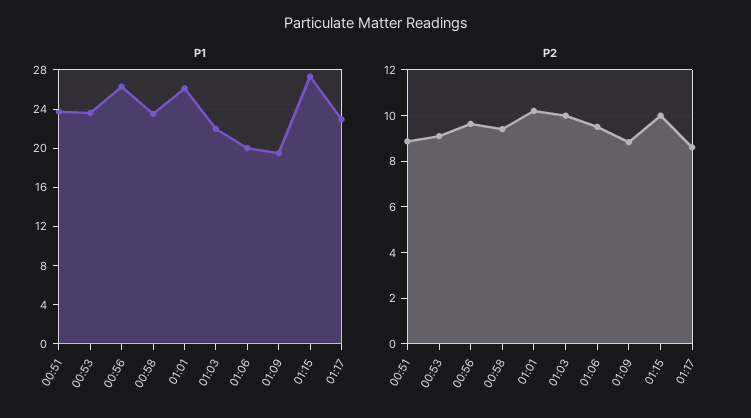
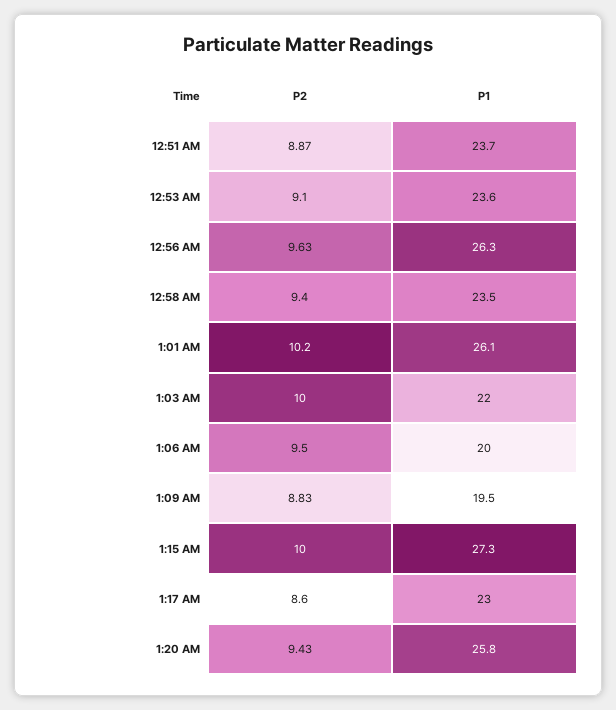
P2, 1:20 AM: none -> 9.43
P1, 1:20 AM: none -> 25.8

